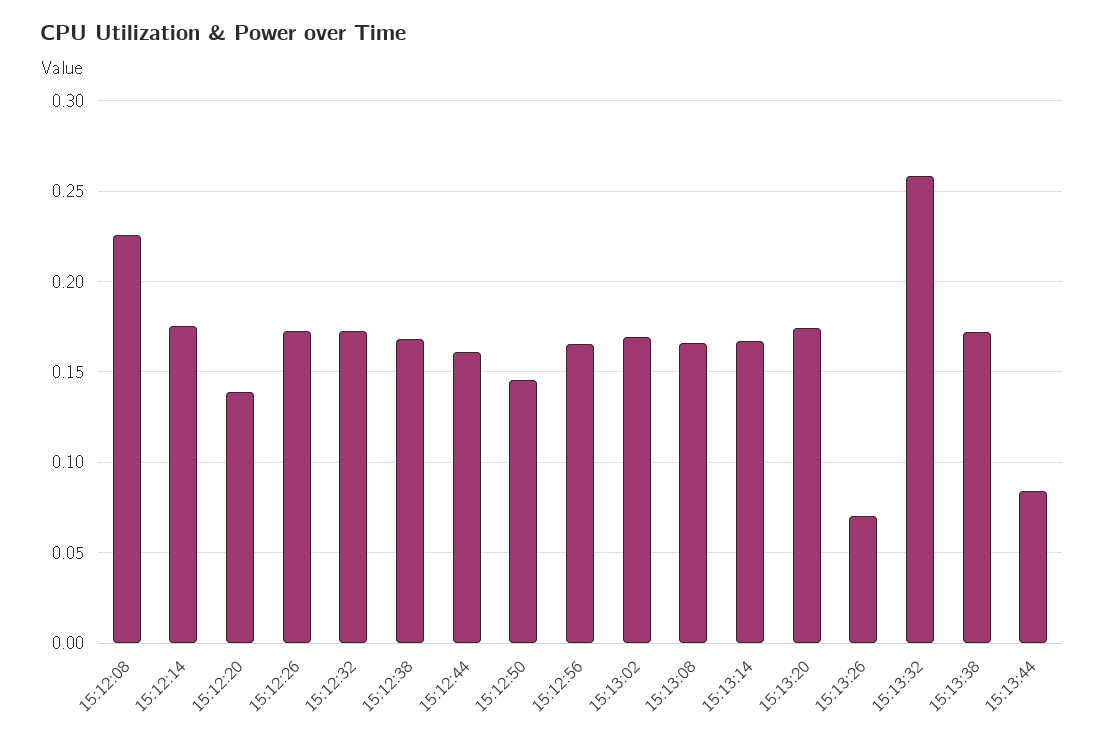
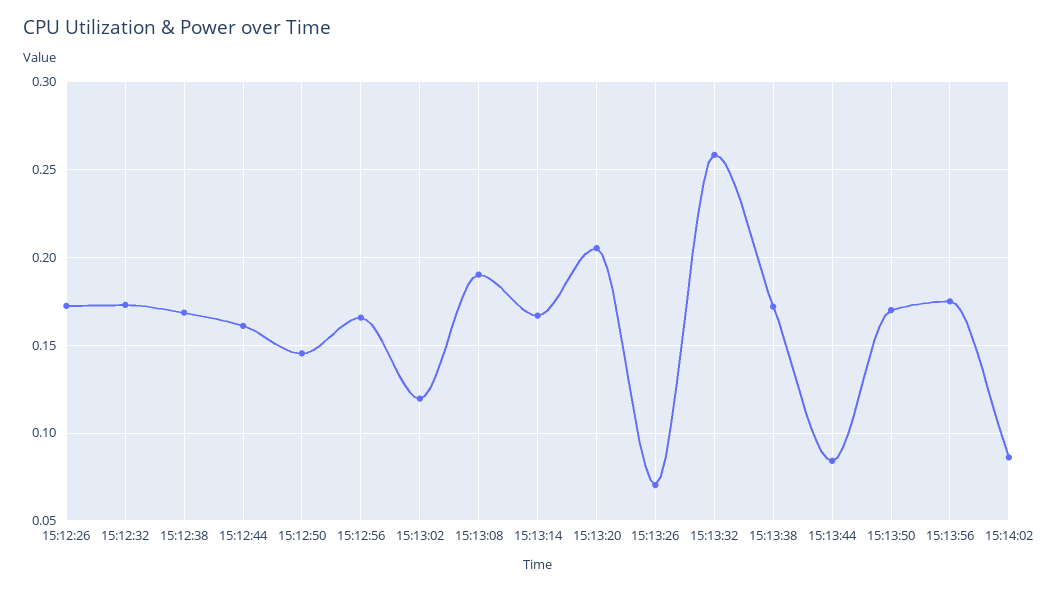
15:12:08: 0.225 -> none
15:12:14: 0.175 -> none
15:12:20: 0.14 -> none
15:13:02: 0.17 -> 0.12
15:13:08: 0.165 -> 0.19
15:13:20: 0.175 -> 0.205
15:13:50: none -> 0.17
15:13:56: none -> 0.175
15:14:02: none -> 0.085

